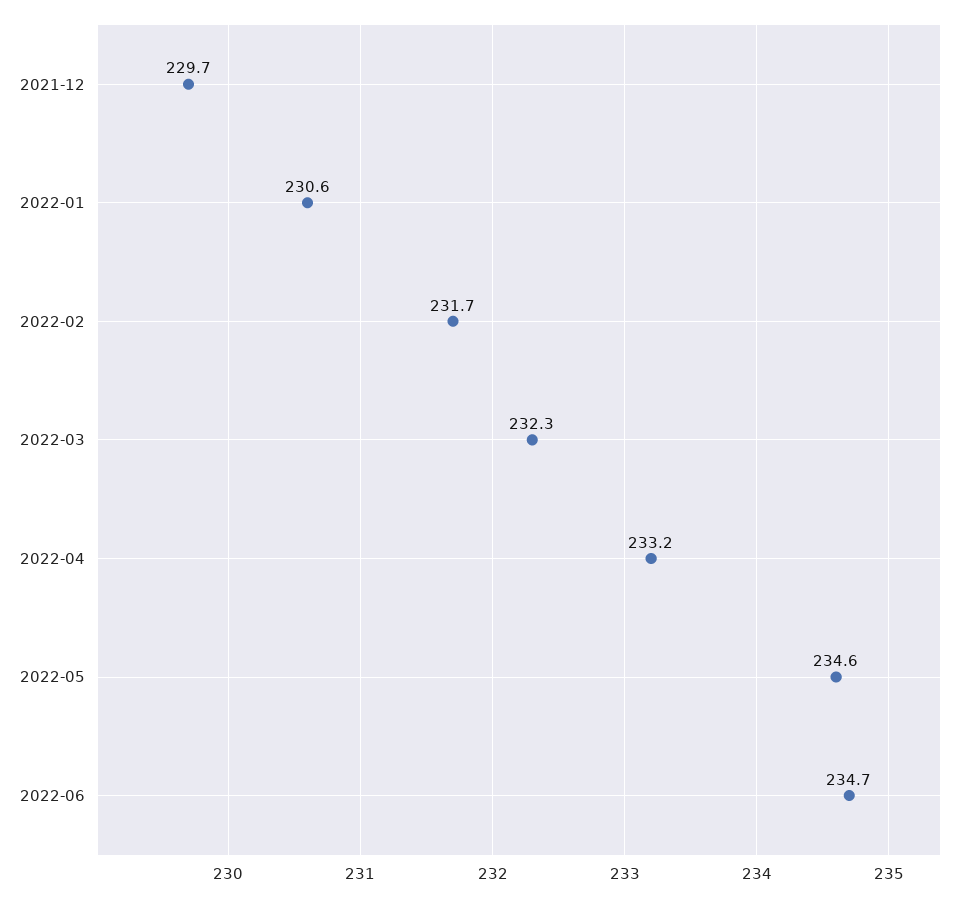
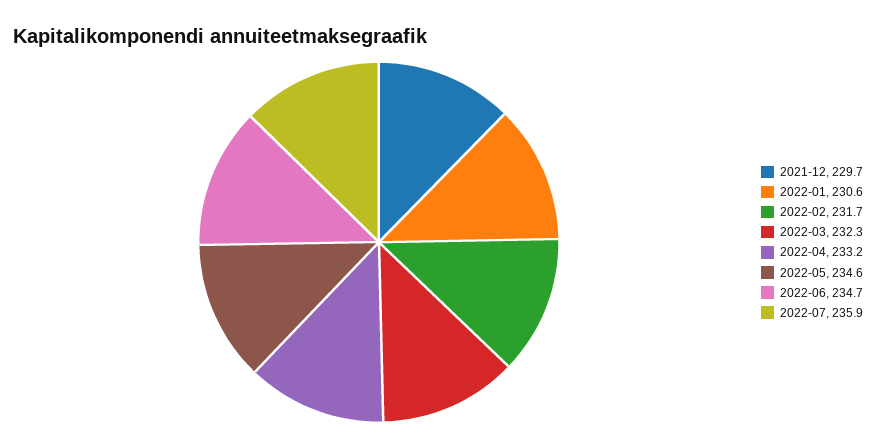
2022-07: none -> 235.9

